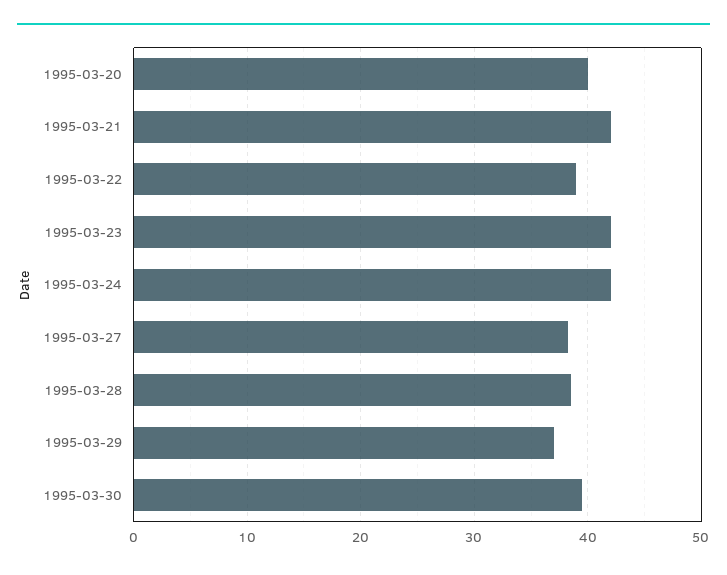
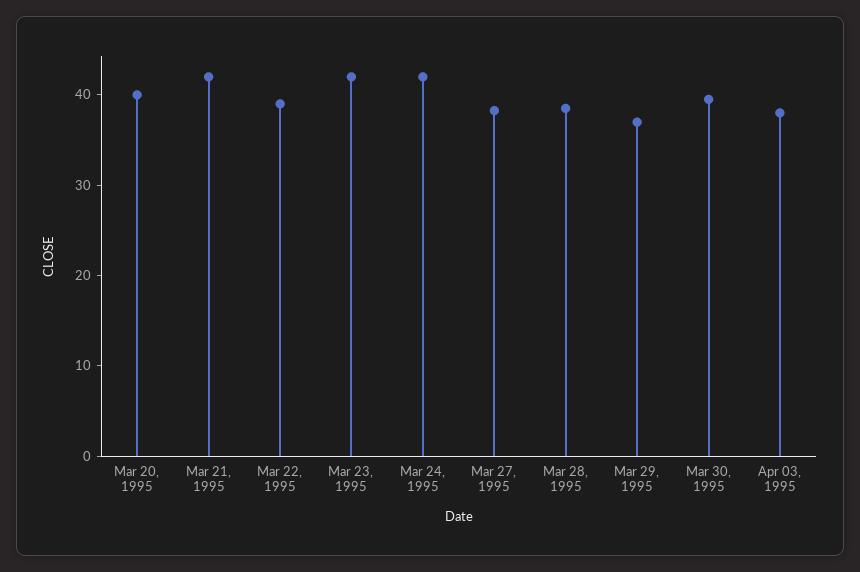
Apr 03, 1995: none -> 38

